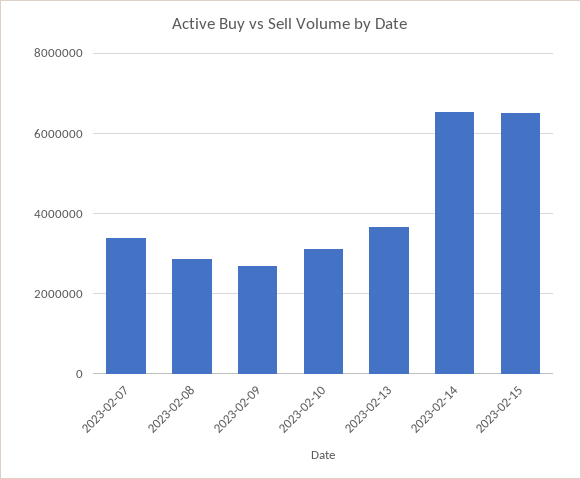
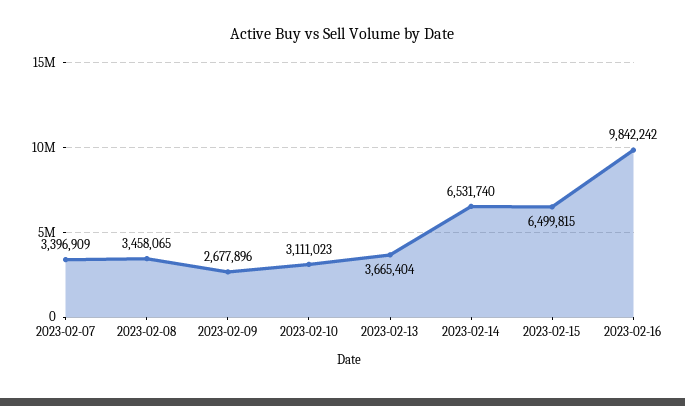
2023-02-08: 2800000 -> 3458065
2023-02-16: none -> 9842242

